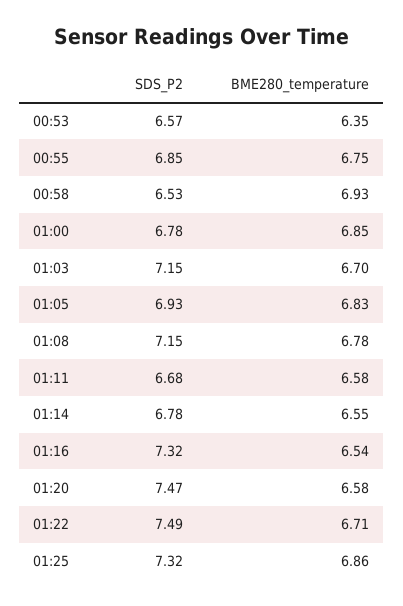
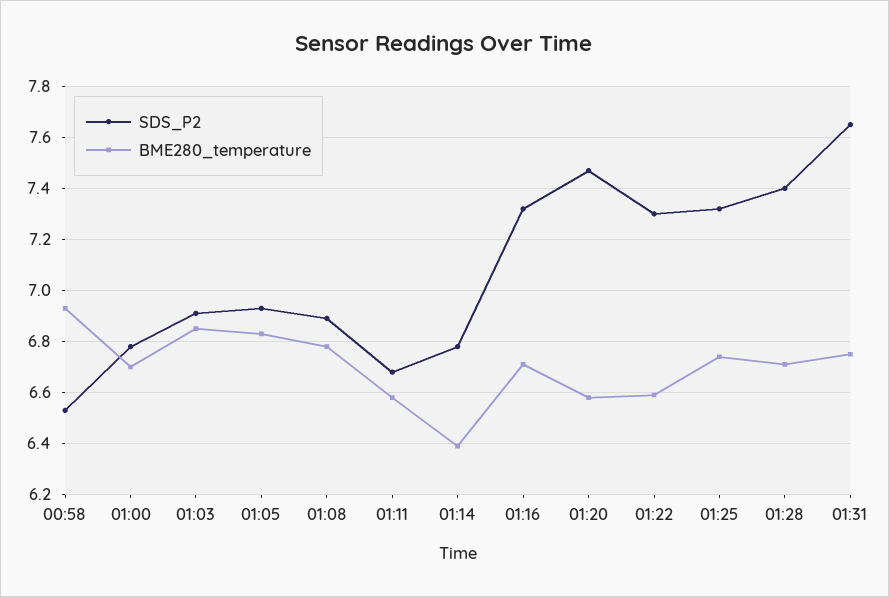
SDS_P2, 00:53: 6.57 -> none
BME280_temperature, 00:53: 6.35 -> none
SDS_P2, 00:55: 6.85 -> none
BME280_temperature, 00:55: 6.75 -> none
BME280_temperature, 01:00: 6.85 -> 6.7
SDS_P2, 01:03: 7.15 -> 6.9
BME280_temperature, 01:03: 6.7 -> 6.85
SDS_P2, 01:08: 7.15 -> 6.9
BME280_temperature, 01:14: 6.55 -> 6.4
BME280_temperature, 01:16: 6.54 -> 6.7
SDS_P2, 01:22: 7.49 -> 7.3
BME280_temperature, 01:22: 6.71 -> 6.6
BME280_temperature, 01:25: 6.86 -> 6.75
SDS_P2, 01:28: none -> 7.4
BME280_temperature, 01:28: none -> 6.7
SDS_P2, 01:31: none -> 7.65
BME280_temperature, 01:31: none -> 6.75

